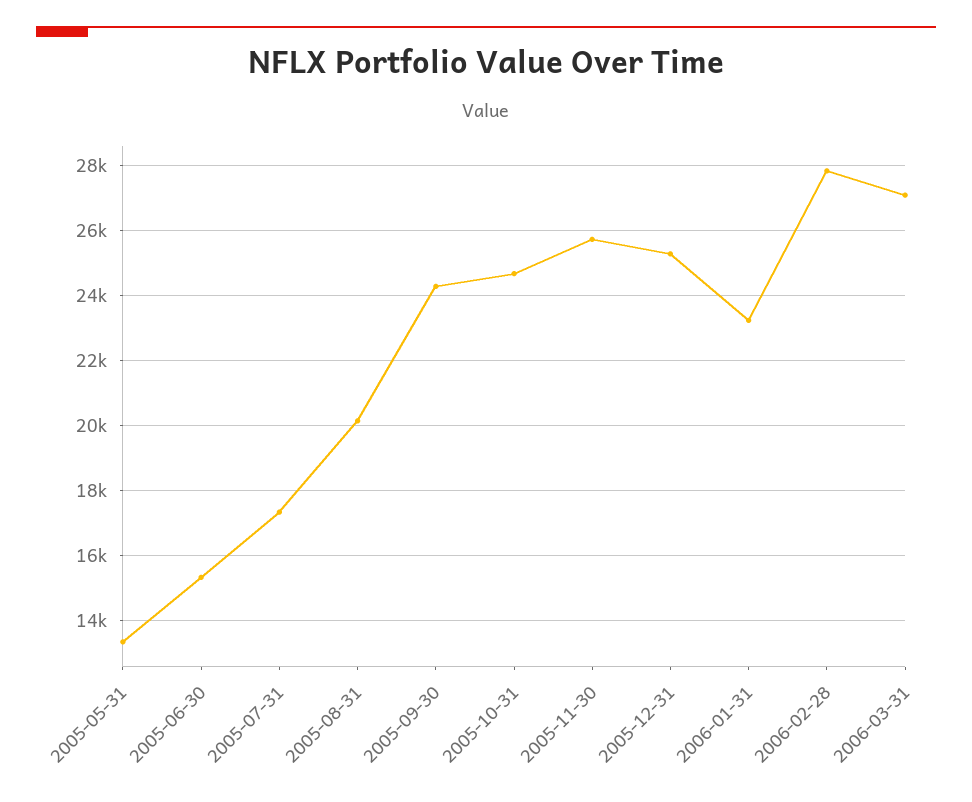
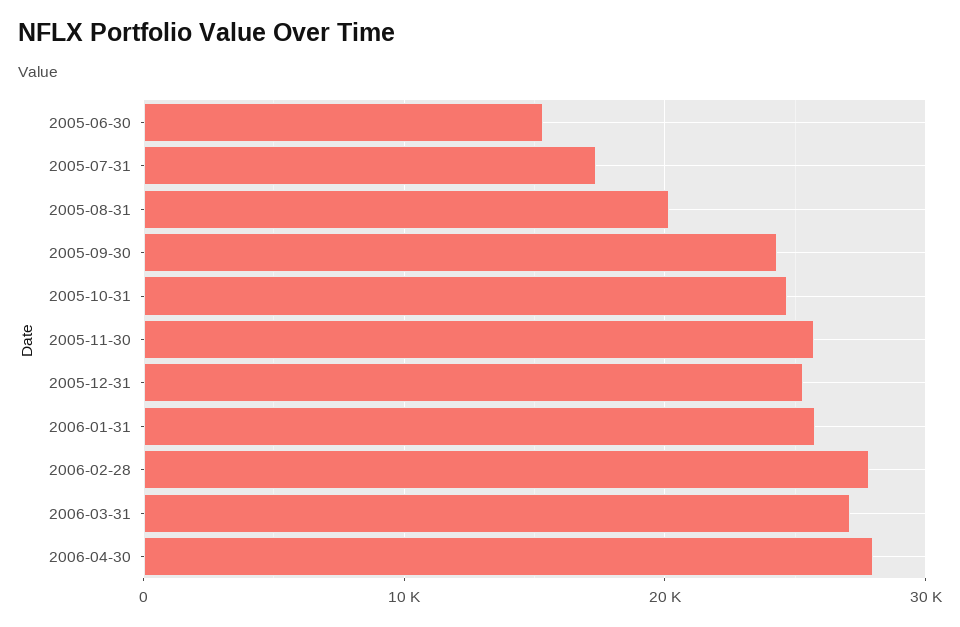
2005-05-31: 13400 -> none
2006-01-31: 23200 -> 26000
2006-04-30: none -> 28000

